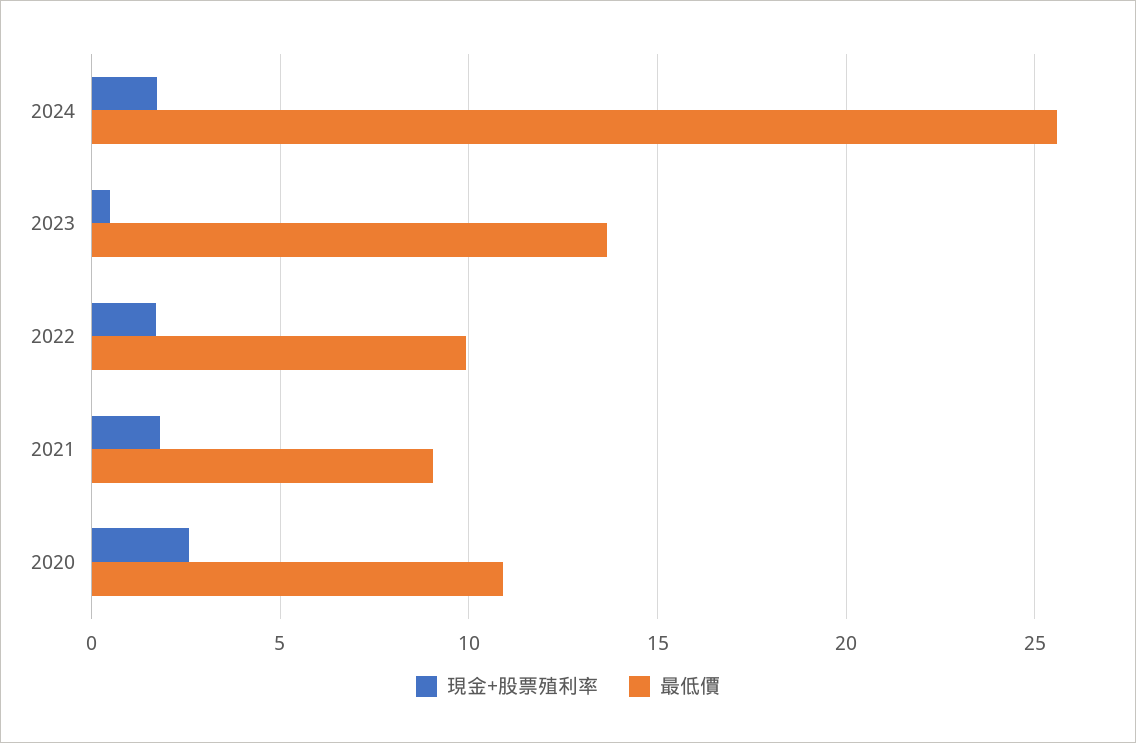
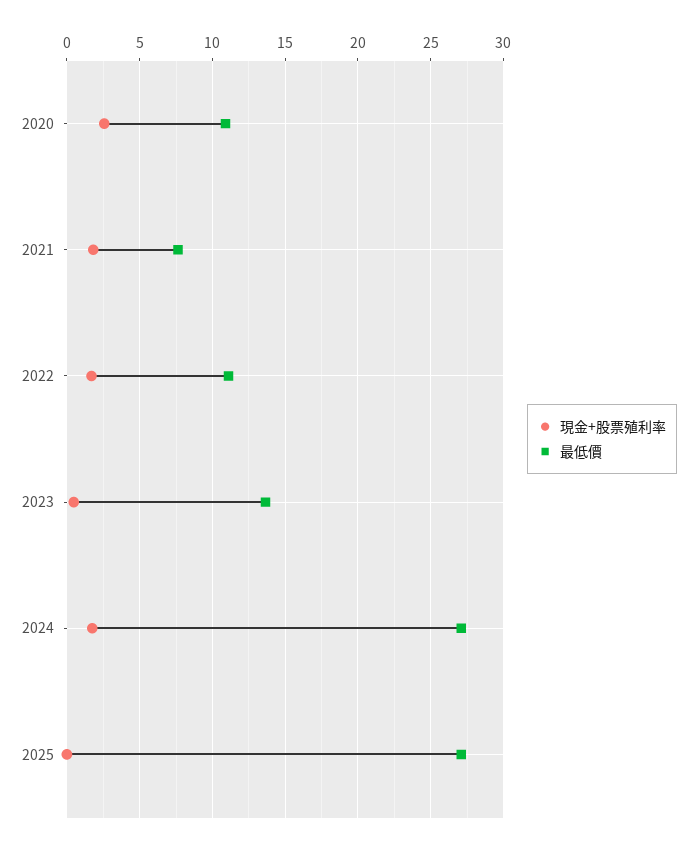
最低價, 2024: 25.5 -> 27
最低價, 2022: 10 -> 11
最低價, 2021: 9 -> 7.5
現金+股票殖利率, 2025: none -> 0
最低價, 2025: none -> 27

